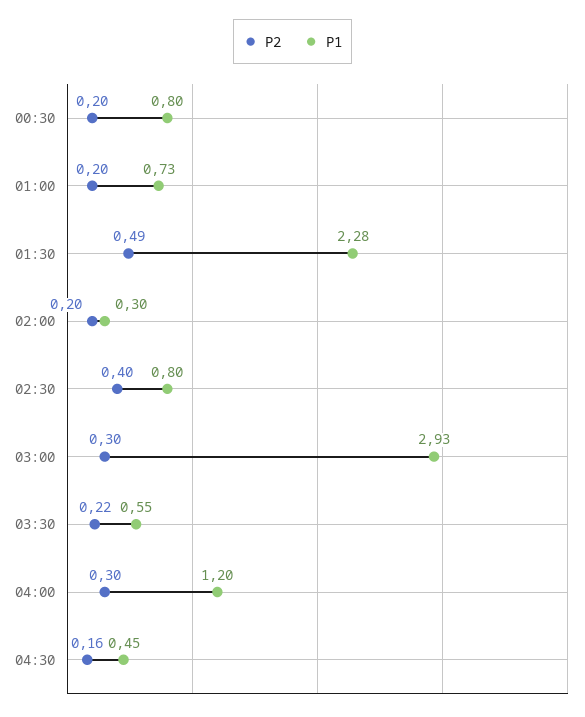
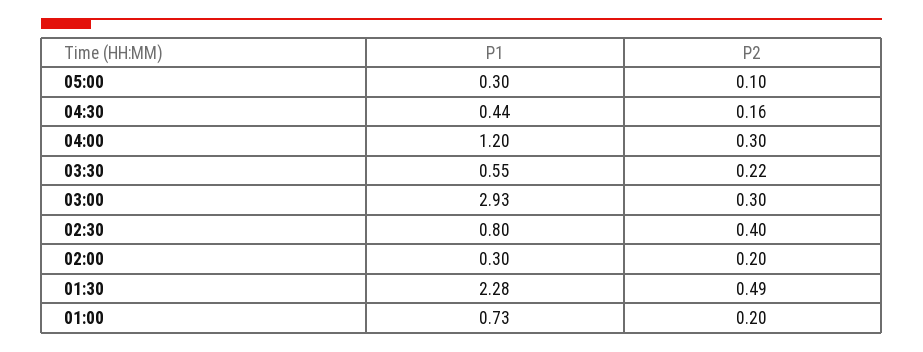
P2, 00:30: 0.2 -> none
P1, 00:30: 0.8 -> none
P1, 04:30: 0.45 -> 0.44
P1, 05:00: none -> 0.3
P2, 05:00: none -> 0.1

